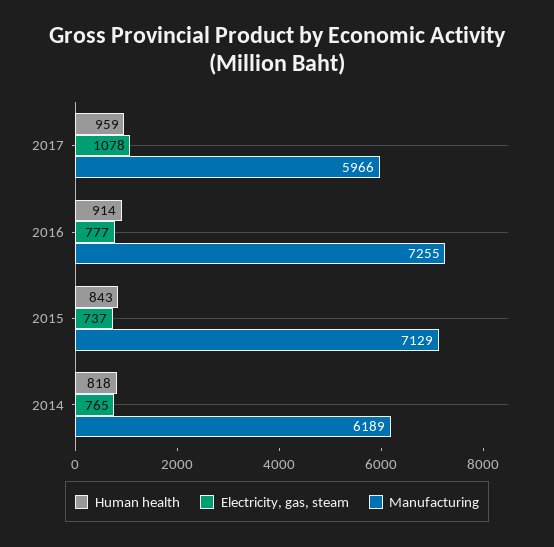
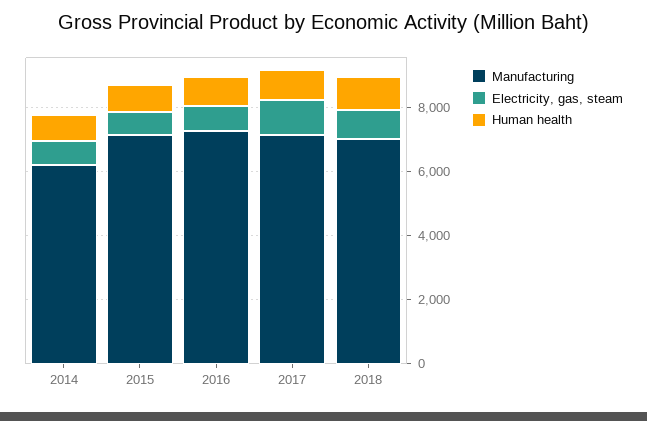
Manufacturing, 2017: 5966 -> 7000
Manufacturing, 2018: none -> 7000
Electricity, gas, steam, 2018: none -> 1000
Human health, 2018: none -> 1000

